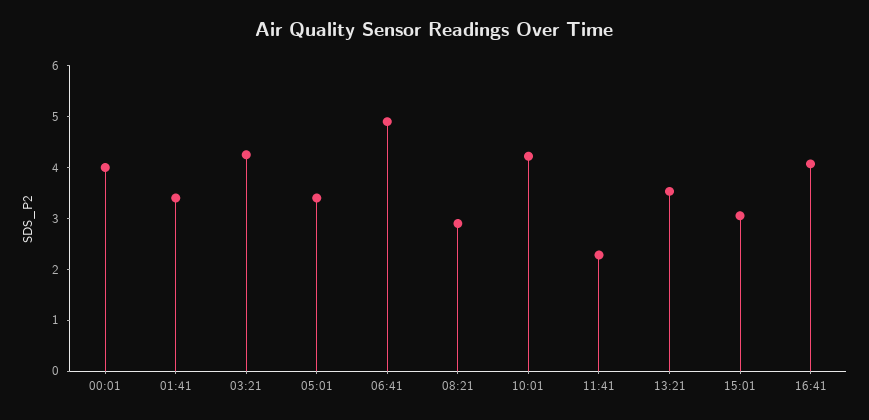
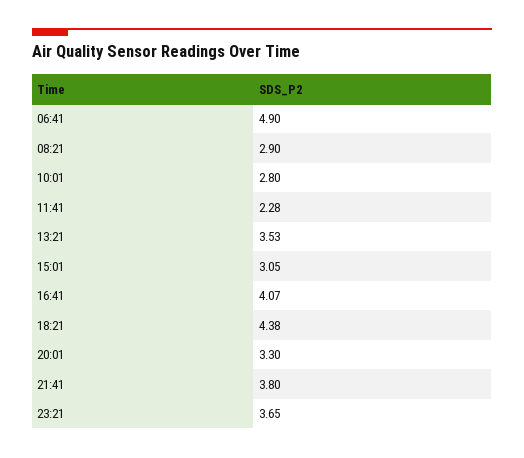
00:01: 4 -> none
01:41: 3.4 -> none
03:21: 4.2 -> none
05:01: 3.4 -> none
10:01: 4.2 -> 2.8
18:21: none -> 4.38
20:01: none -> 3.3
21:41: none -> 3.8
23:21: none -> 3.65

